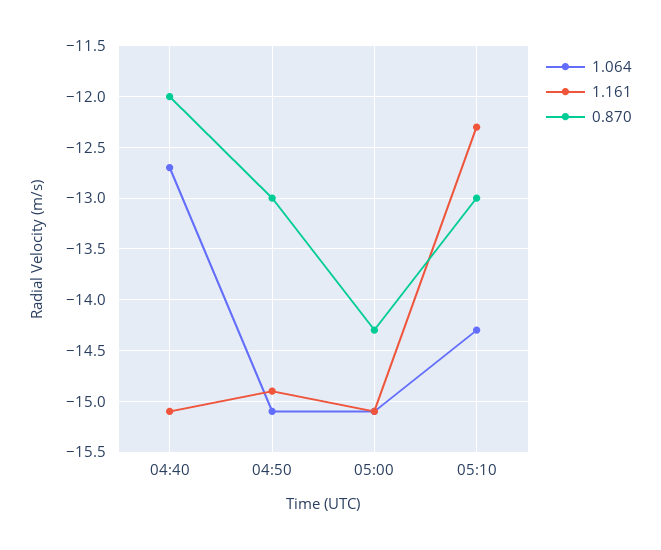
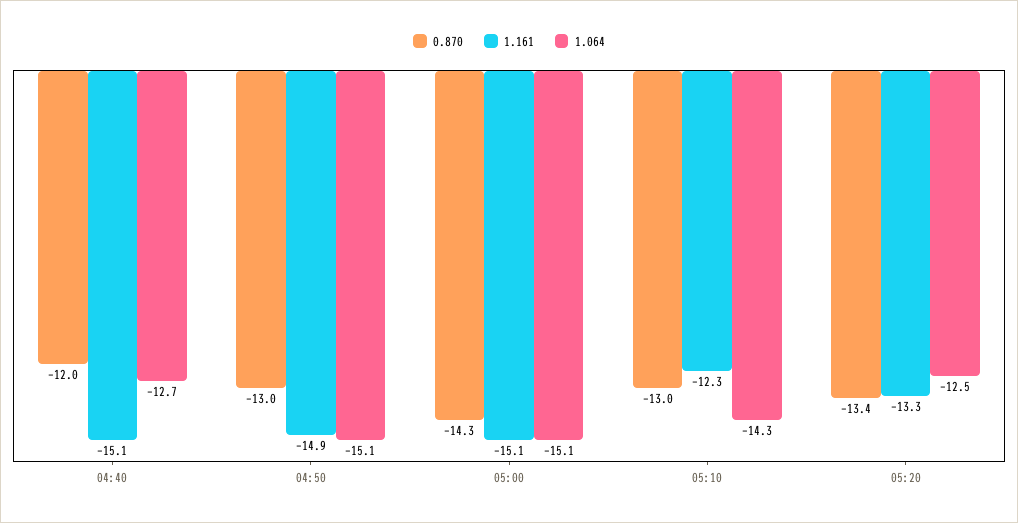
0.870, 05:20: none -> -13.4
1.161, 05:20: none -> -13.3
1.064, 05:20: none -> -12.5

